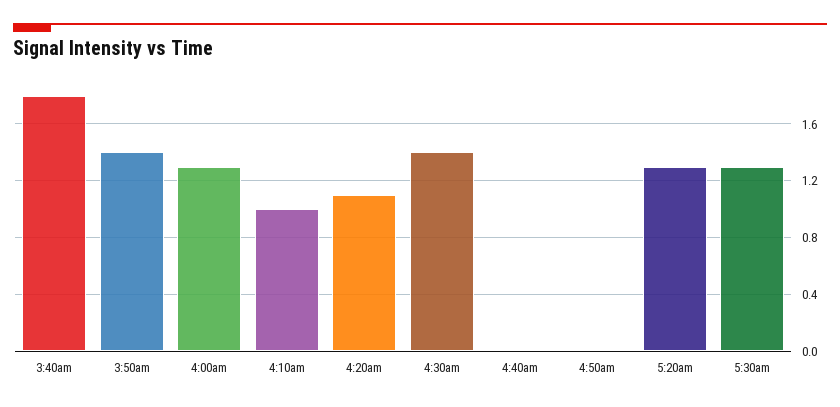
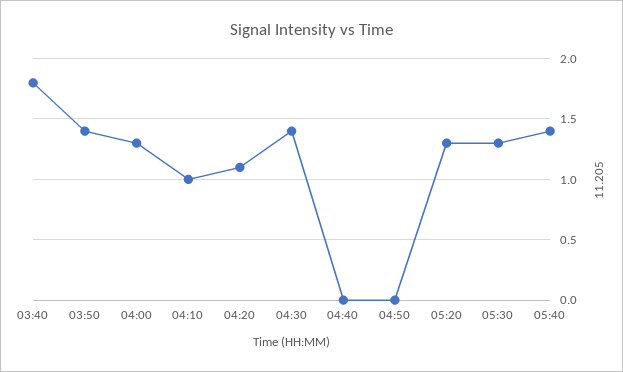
05:40: none -> 1.4

